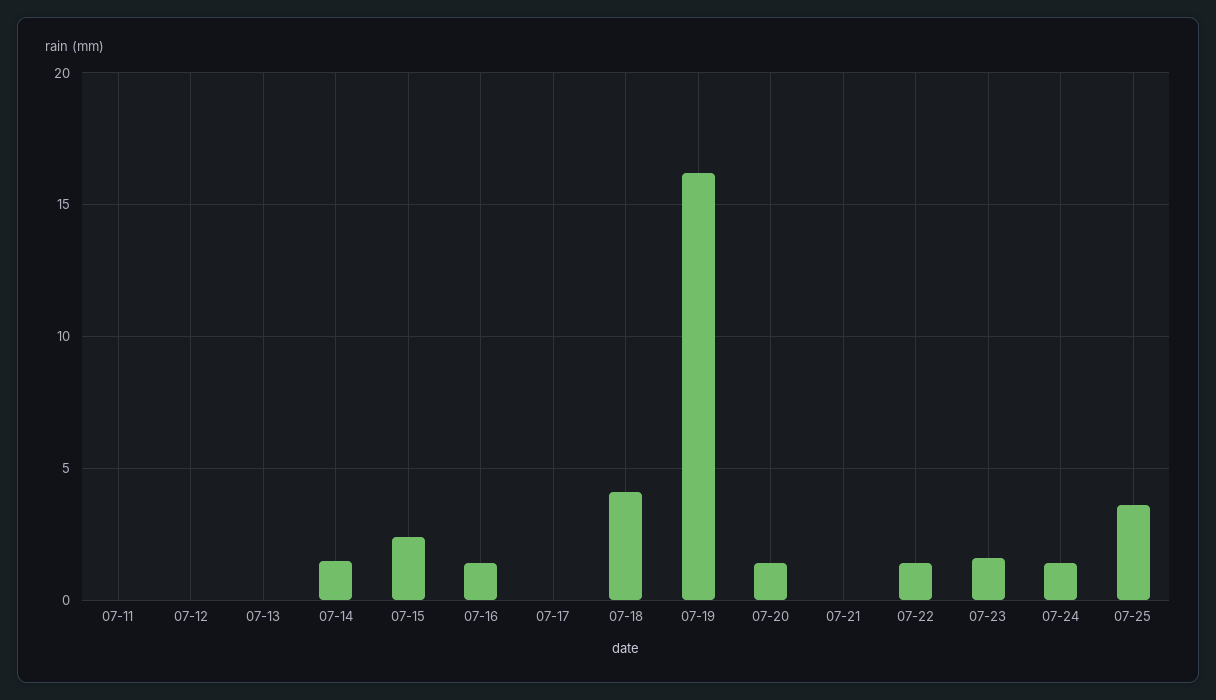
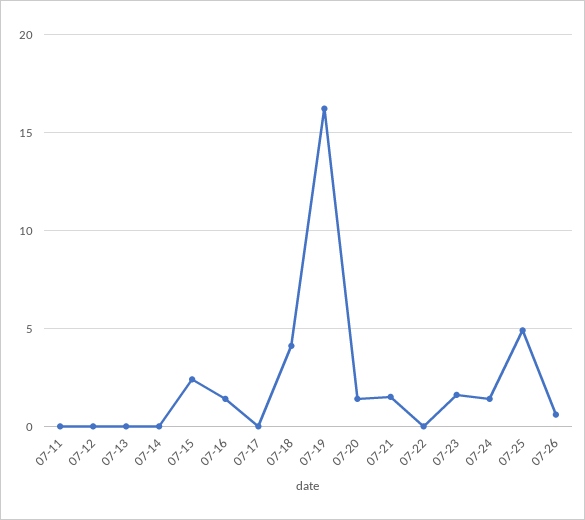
07-14: 1.5 -> 0
07-21: 0 -> 1.5
07-22: 1.5 -> 0
07-25: 3.5 -> 5
07-26: none -> 0.5

